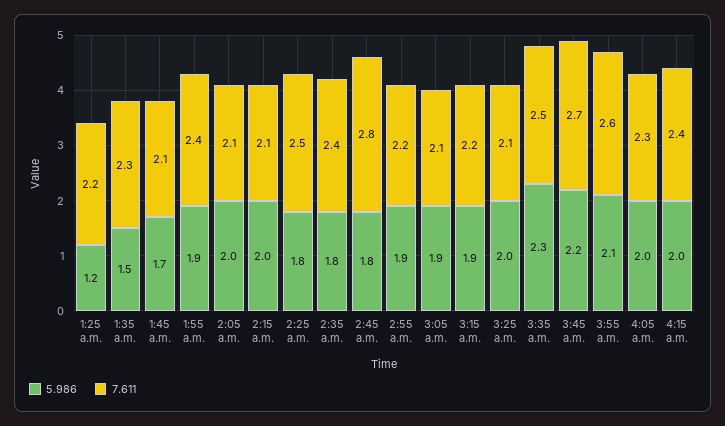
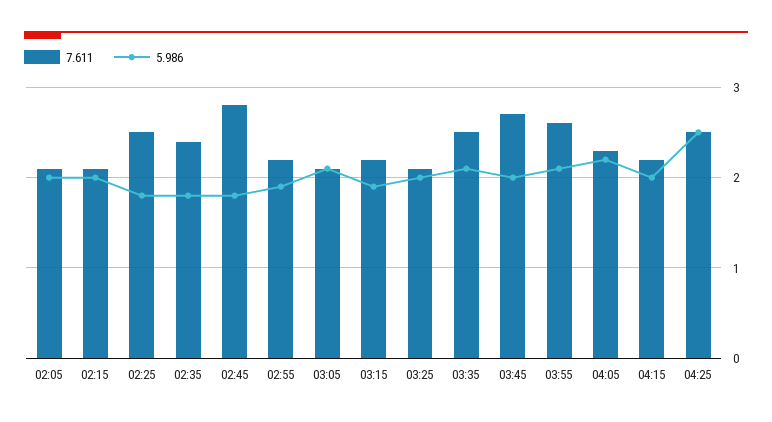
5.986, 1:25 a.m.: 1.2 -> none
7.611, 1:25 a.m.: 2.2 -> none
5.986, 1:35 a.m.: 1.5 -> none
7.611, 1:35 a.m.: 2.3 -> none
5.986, 1:45 a.m.: 1.7 -> none
7.611, 1:45 a.m.: 2.1 -> none
5.986, 1:55 a.m.: 1.9 -> none
7.611, 1:55 a.m.: 2.4 -> none
5.986, 3:05 a.m.: 1.9 -> 2.1
5.986, 3:35 a.m.: 2.3 -> 2.1
5.986, 3:45 a.m.: 2.2 -> 2
5.986, 4:05 a.m.: 2 -> 2.2
7.611, 4:15 a.m.: 2.4 -> 2.2
7.611, 04:25: none -> 2.5
5.986, 04:25: none -> 2.5

